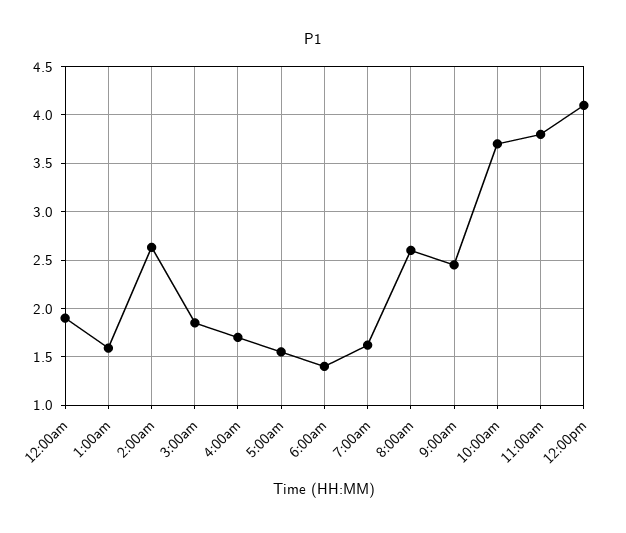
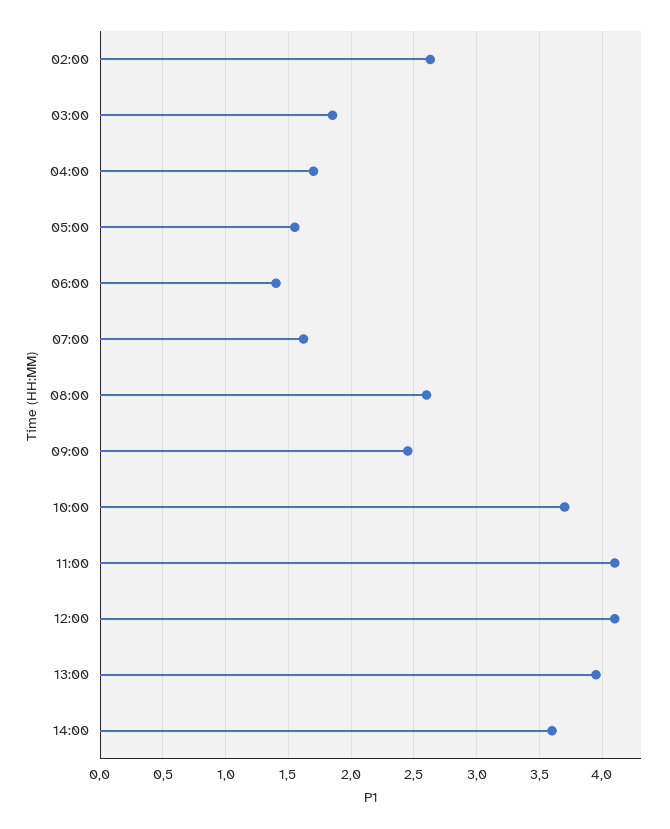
12:00am: 1.9 -> none
1:00am: 1.6 -> none
11:00am: 3.8 -> 4.1
13:00: none -> 3.95
14:00: none -> 3.6

